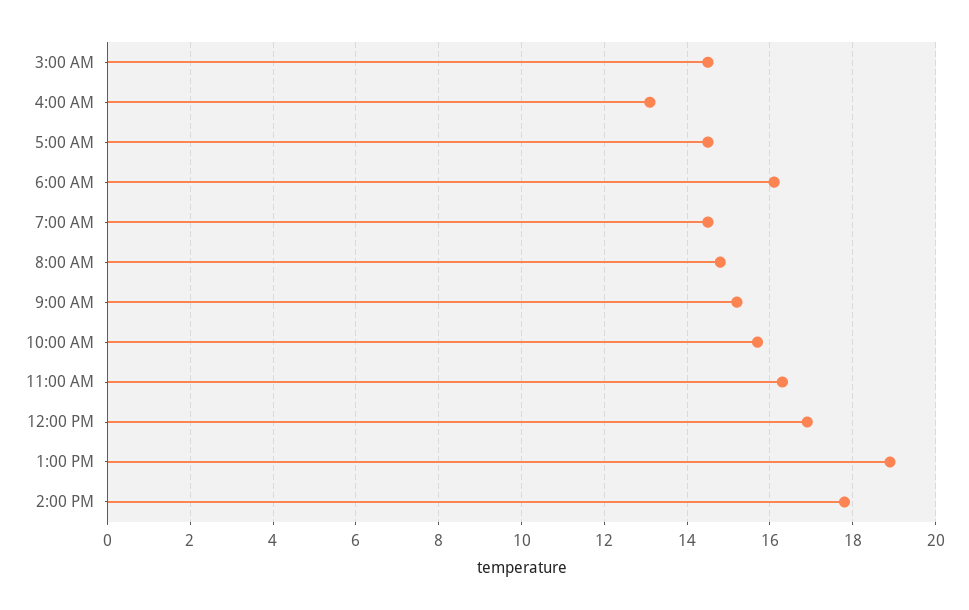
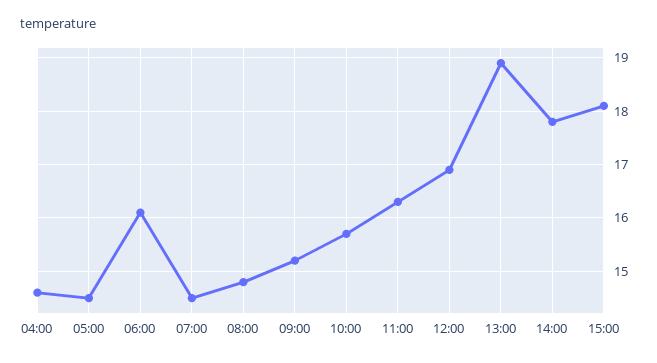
3:00 AM: 14.5 -> none
4:00 AM: 13 -> 14.5
15:00: none -> 18

